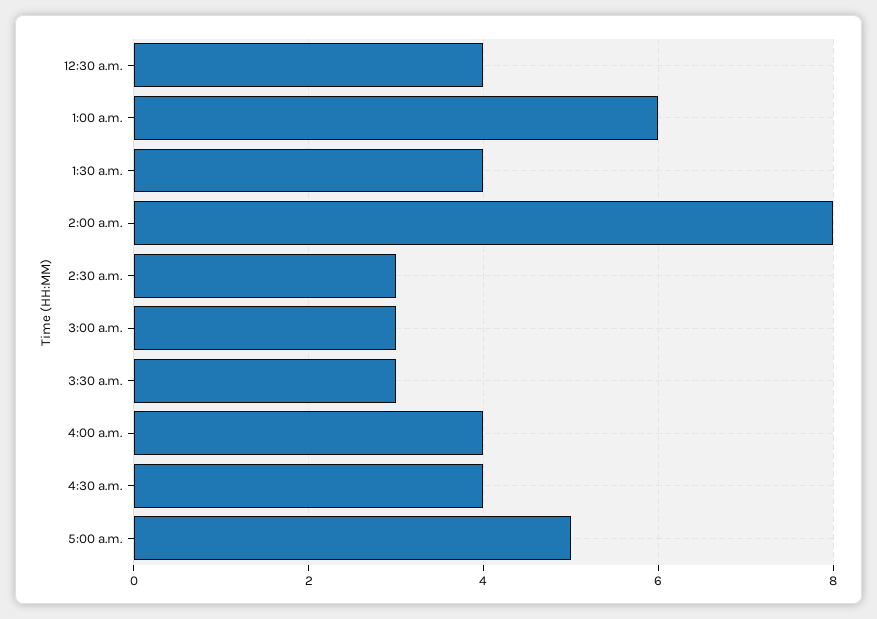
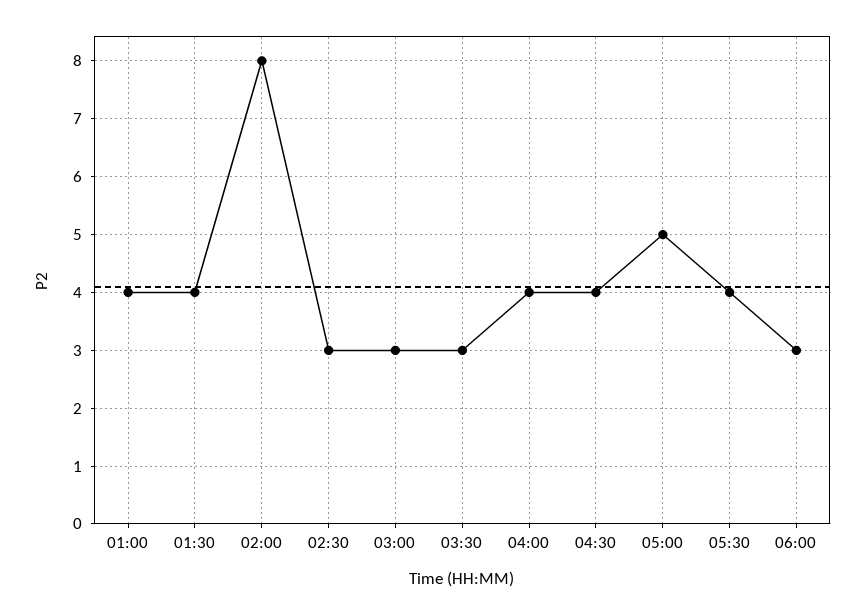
12:30 a.m.: 4 -> none
1:00 a.m.: 6 -> 4
05:30: none -> 4
06:00: none -> 3

